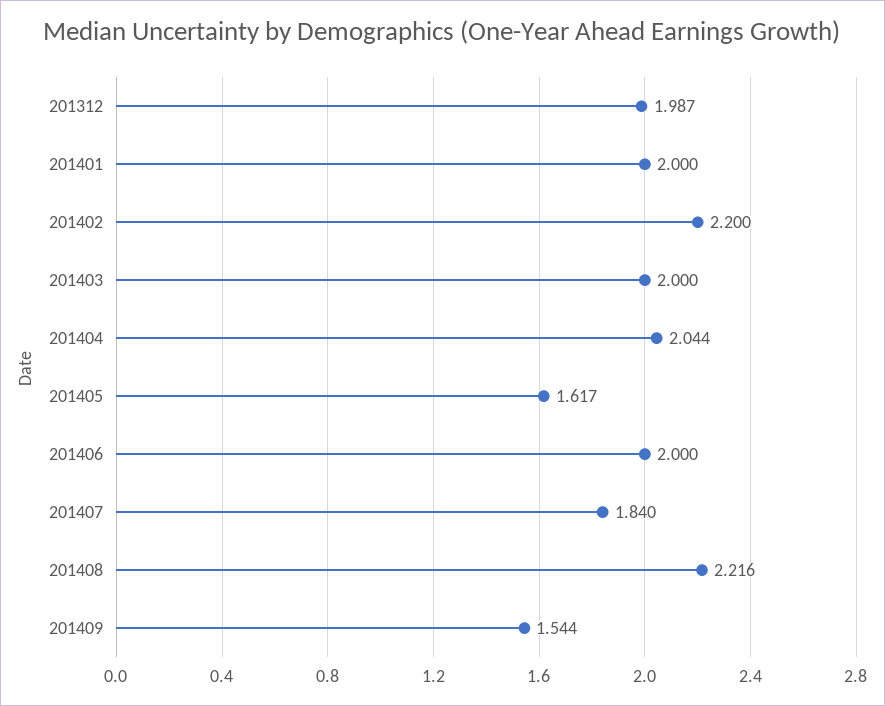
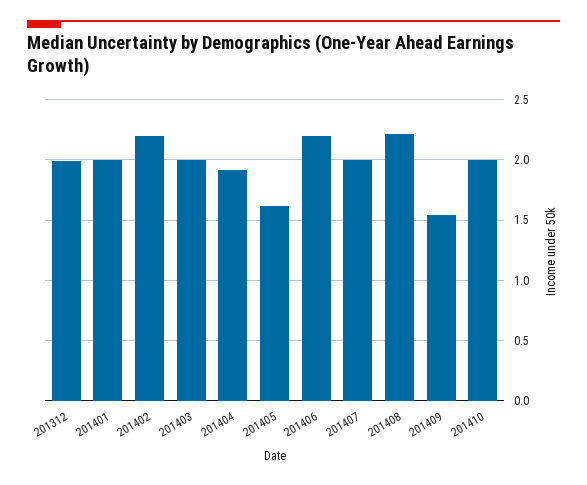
201404: 2.044 -> 1.9
201406: 2 -> 2.2
201407: 1.84 -> 2
201410: none -> 2

